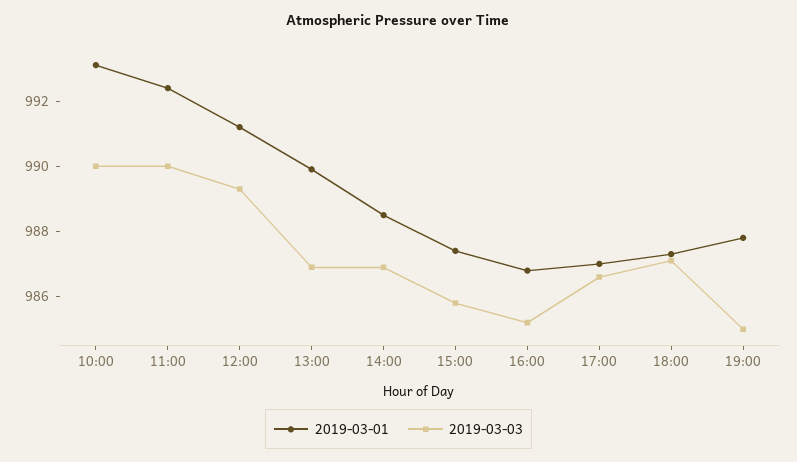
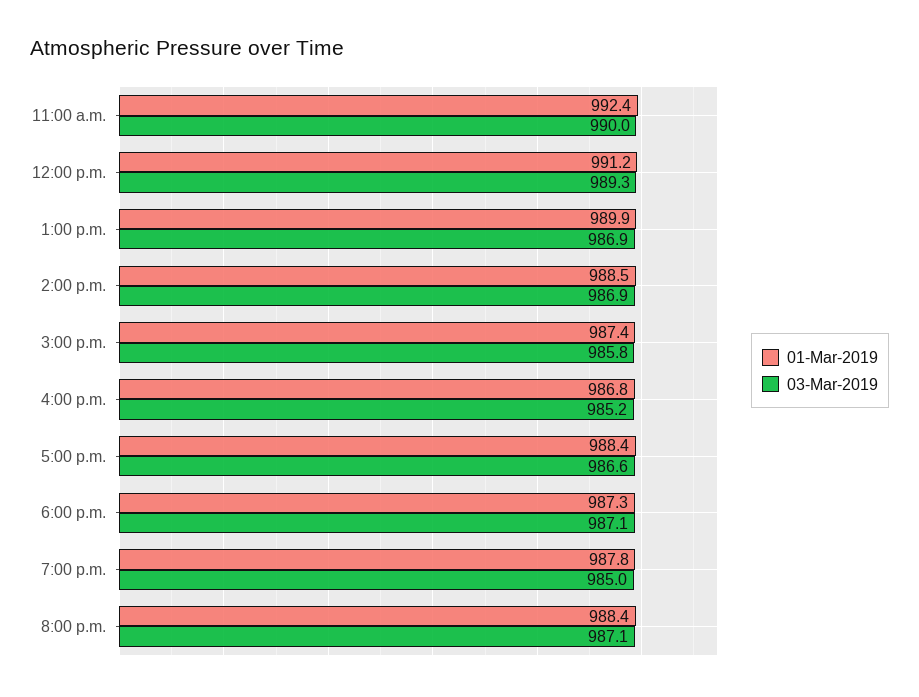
2019-03-01, 10:00: 993 -> none
2019-03-03, 10:00: 990 -> none
2019-03-01, 17:00: 987 -> 988.4
2019-03-01, 8:00 p.m.: none -> 988.4
2019-03-03, 8:00 p.m.: none -> 987.1

